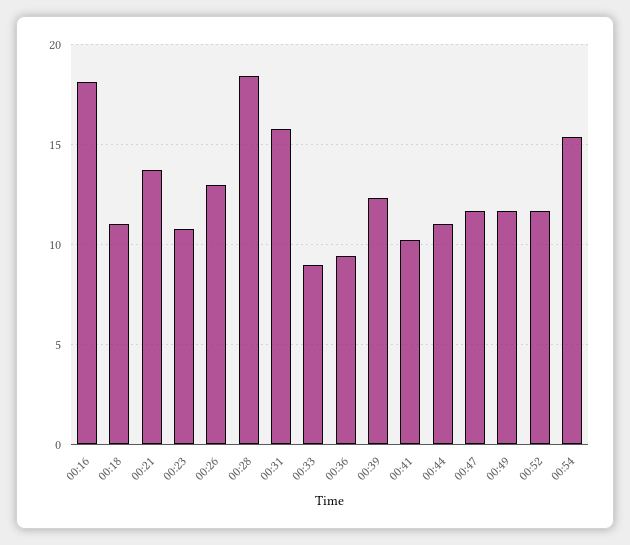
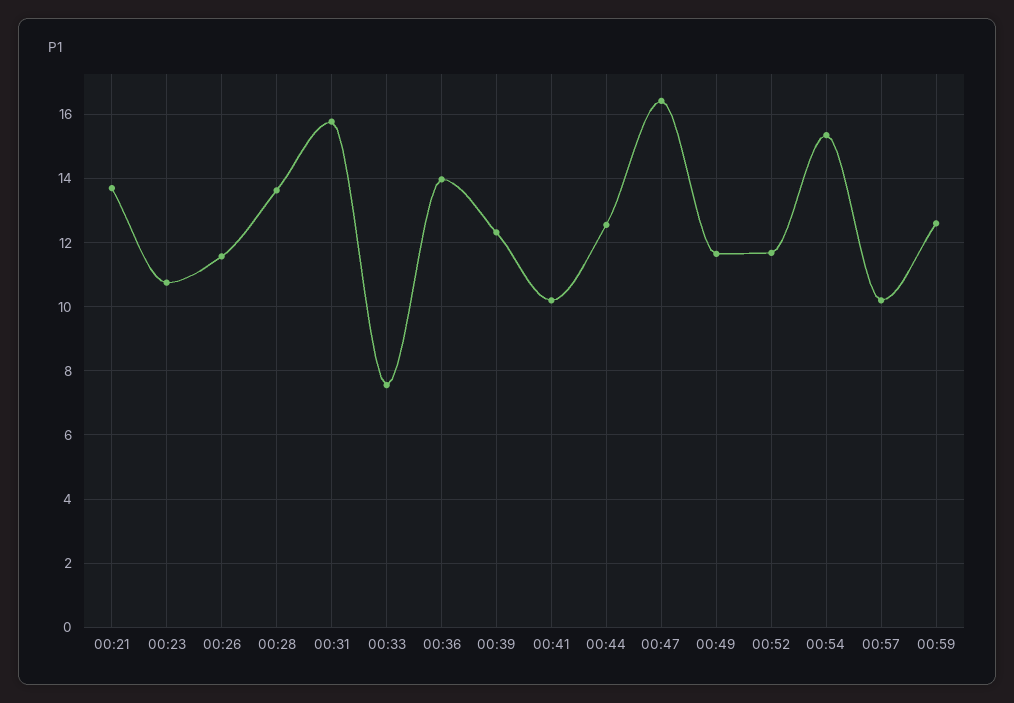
00:16: 18 -> none
00:18: 11 -> none
00:26: 13 -> 11.6
00:28: 18.5 -> 13.6
00:33: 9 -> 7.6
00:36: 9.5 -> 14
00:44: 11 -> 12.6
00:47: 11.5 -> 16.4
00:57: none -> 10.2
00:59: none -> 12.6

